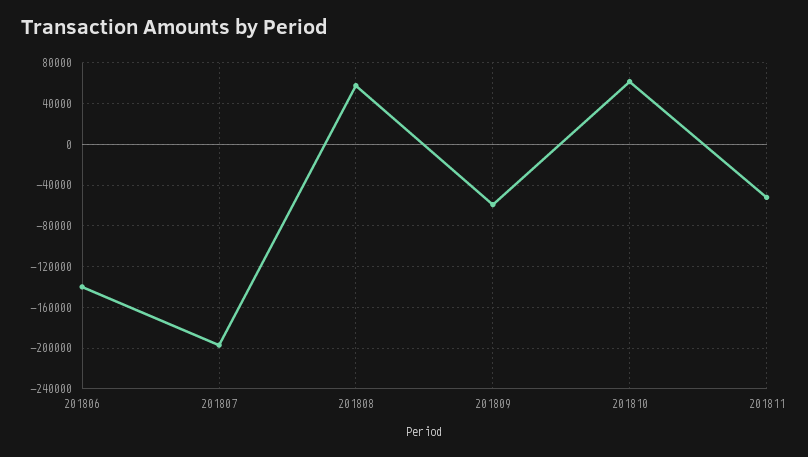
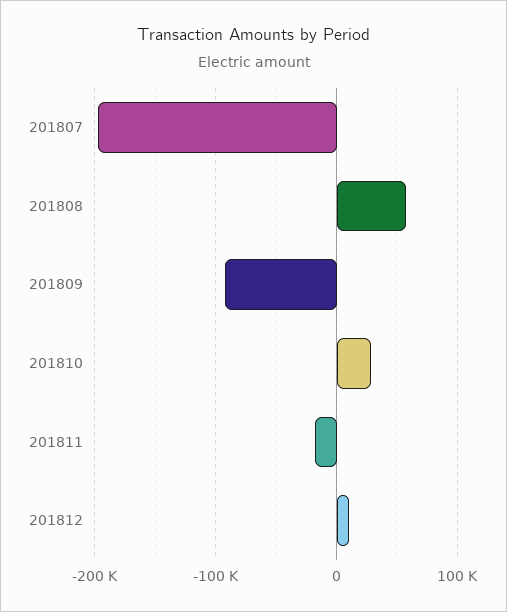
201806: -140000 -> none
201809: -60000 -> -90000
201810: 60000 -> 30000
201811: -50000 -> -20000
201812: none -> 10000

